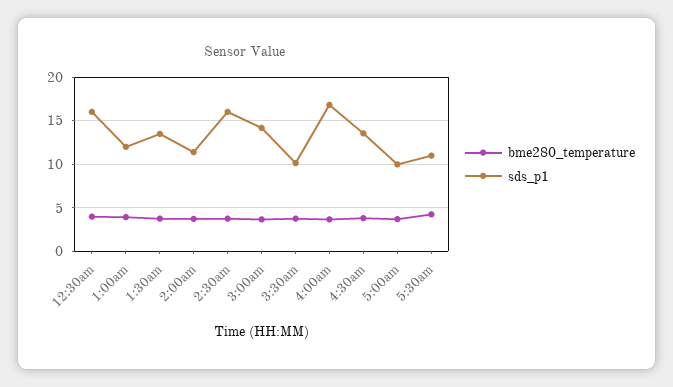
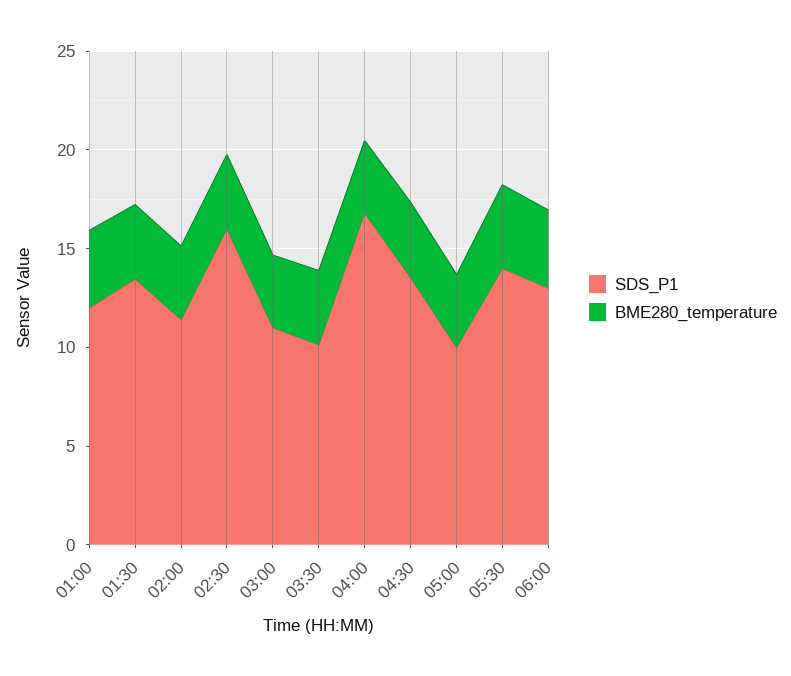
bme280_temperature, 12:30am: 4 -> none
sds_p1, 12:30am: 16 -> none
sds_p1, 3:00am: 14 -> 11
sds_p1, 5:30am: 11 -> 14
sds_p1, 06:00: none -> 13
bme280_temperature, 06:00: none -> 4

